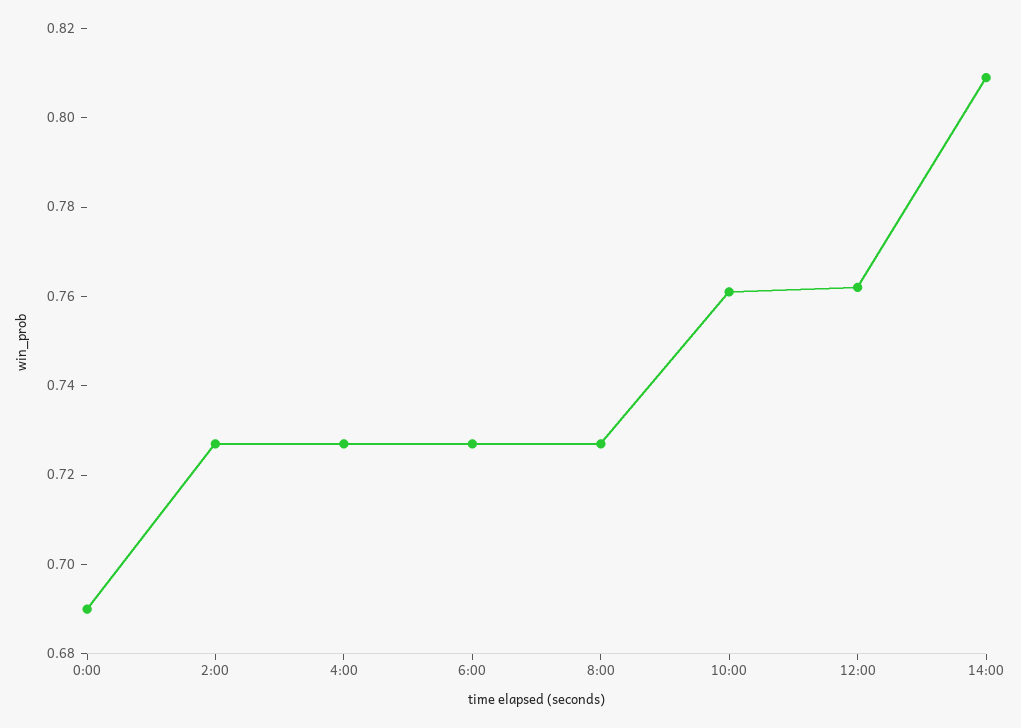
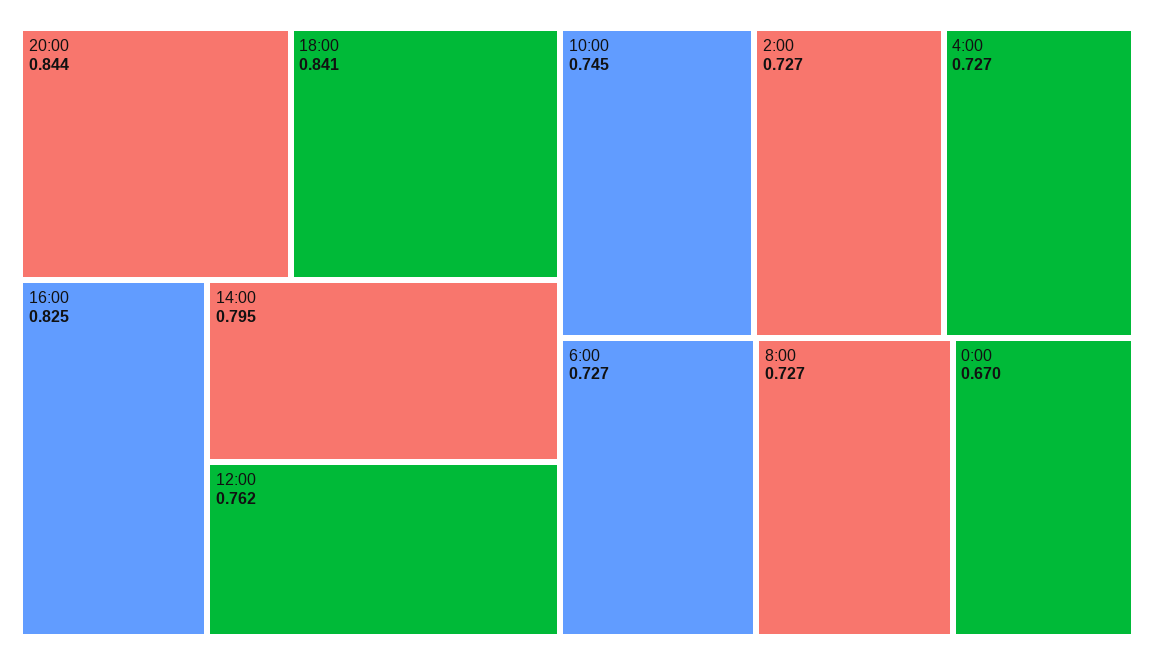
0:00: 0.69 -> 0.67
10:00: 0.76 -> 0.745
14:00: 0.81 -> 0.795
20:00: none -> 0.844
18:00: none -> 0.841
16:00: none -> 0.825

